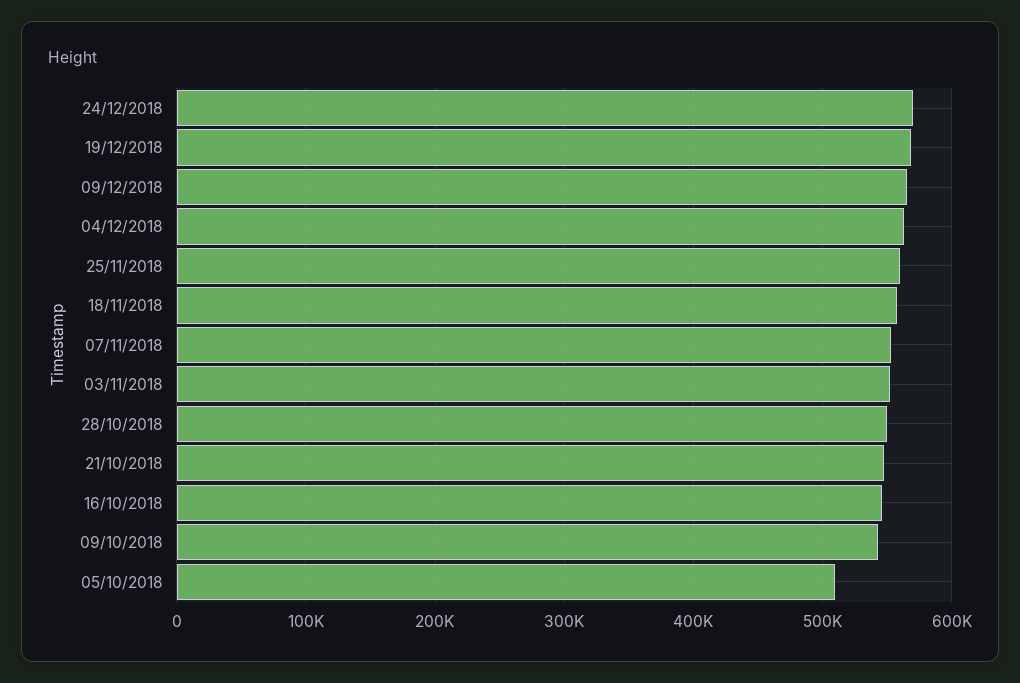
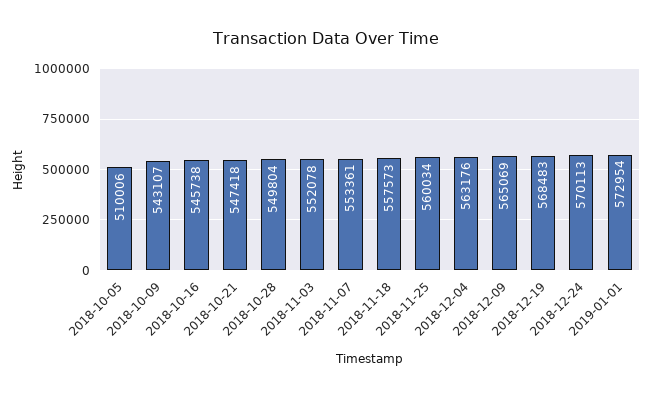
2019-01-01: none -> 572954

